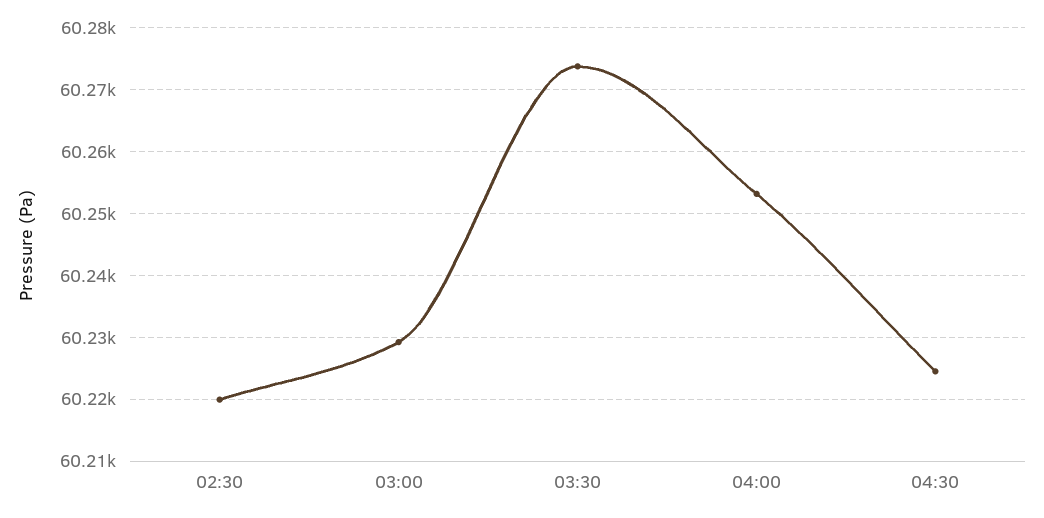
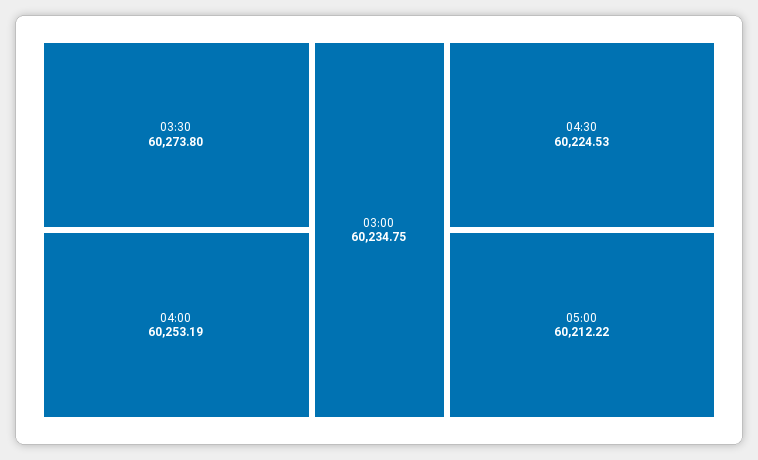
02:30: 60220 -> none
03:00: 60229 -> 60234.75
05:00: none -> 60212.22

